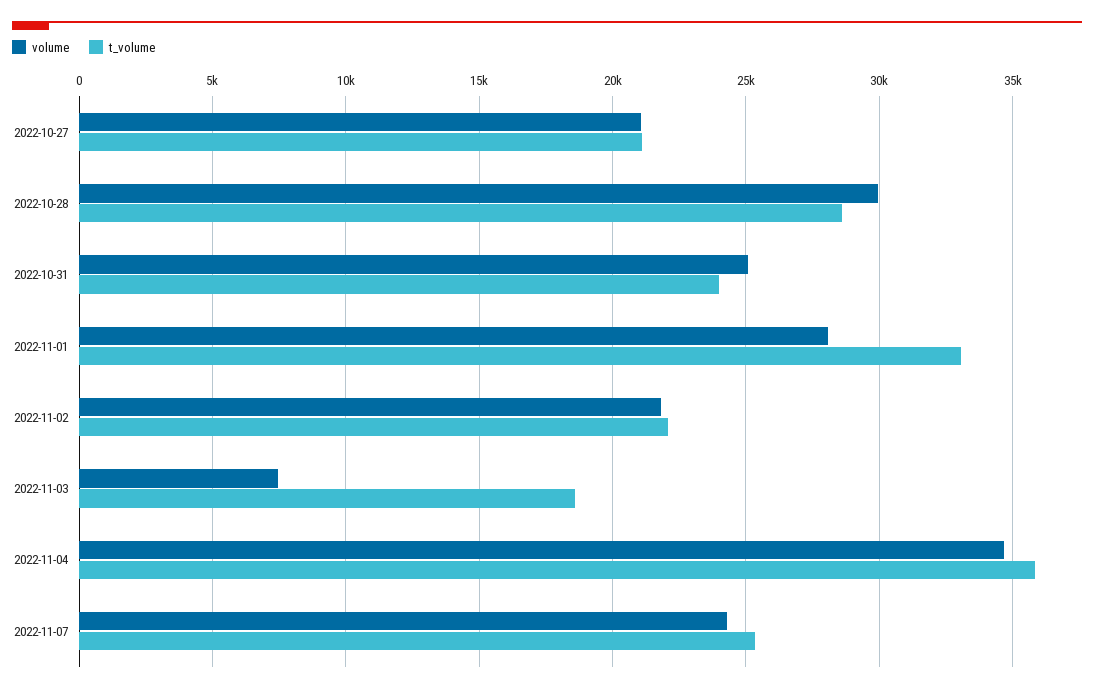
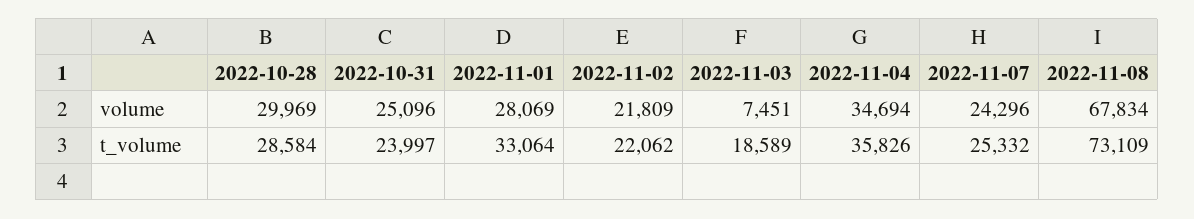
volume, 2022-10-27: 21000 -> none
t_volume, 2022-10-27: 21000 -> none
volume, 2022-11-08: none -> 67834
t_volume, 2022-11-08: none -> 73109

